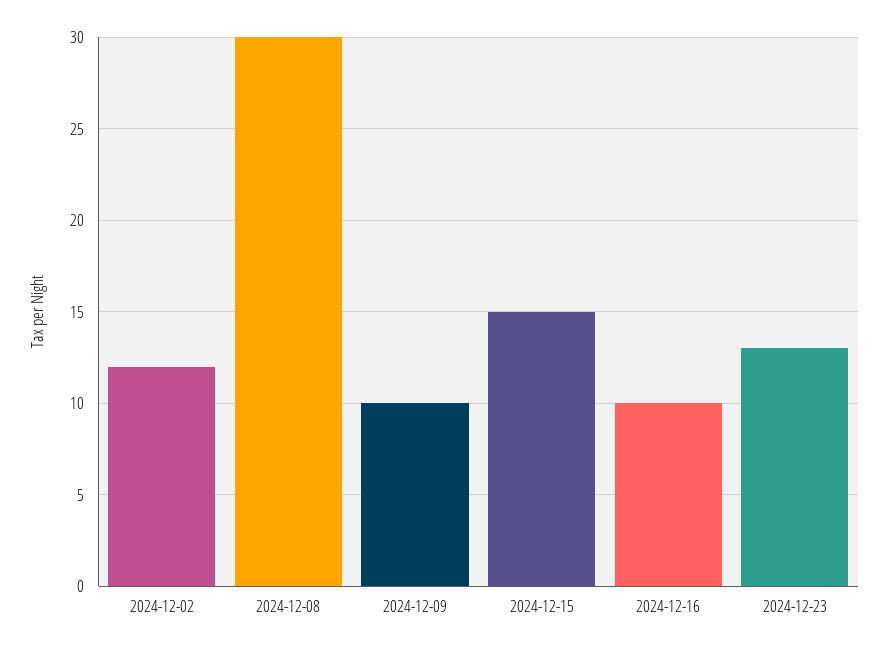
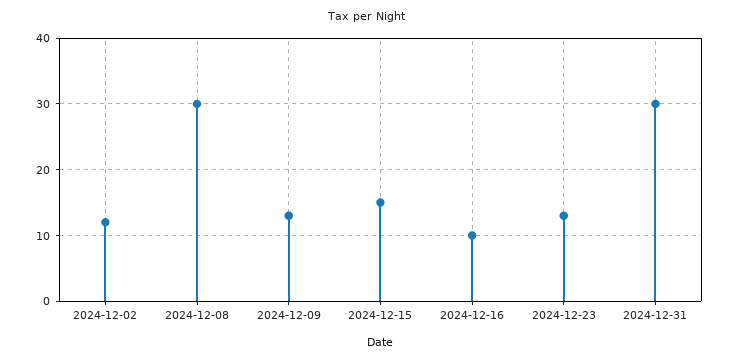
2024-12-09: 10 -> 13
2024-12-31: none -> 30

